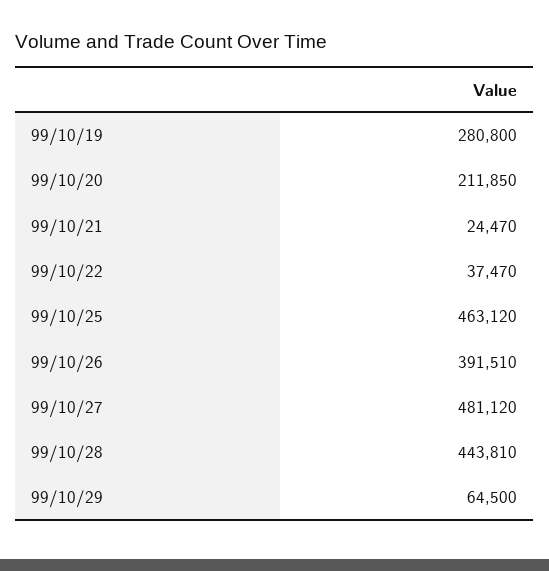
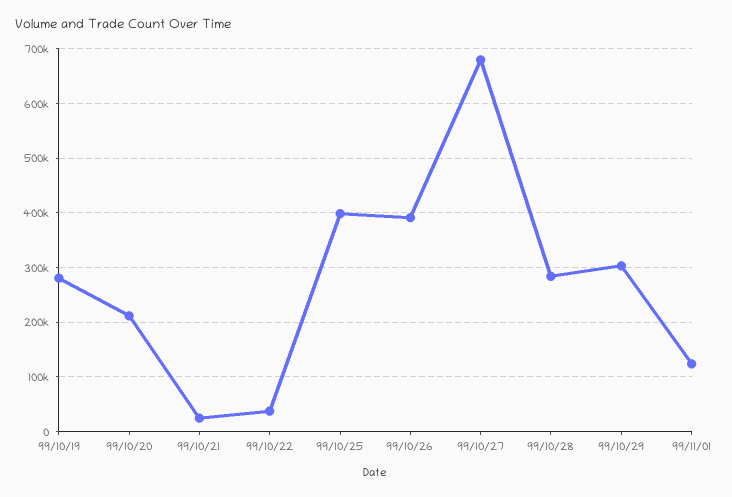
99/10/25: 463120 -> 400000
99/10/27: 481120 -> 680000
99/10/28: 443810 -> 280000
99/10/29: 64500 -> 300000
99/11/01: none -> 120000

